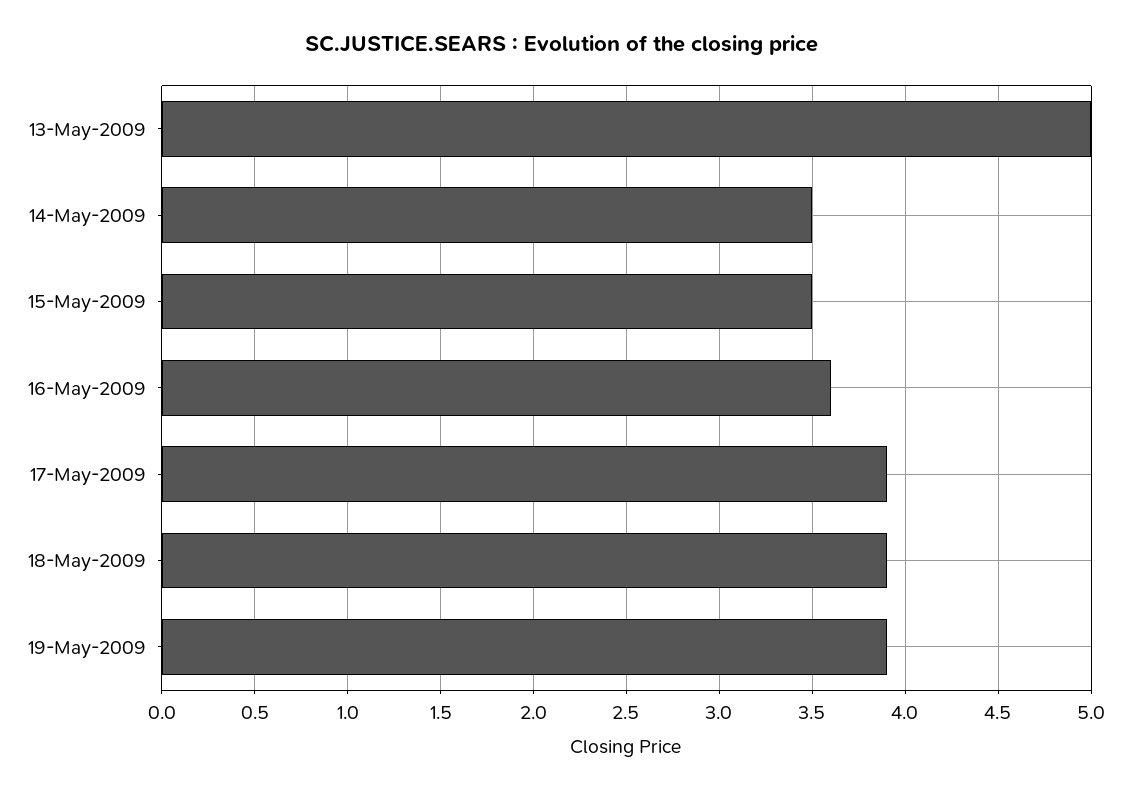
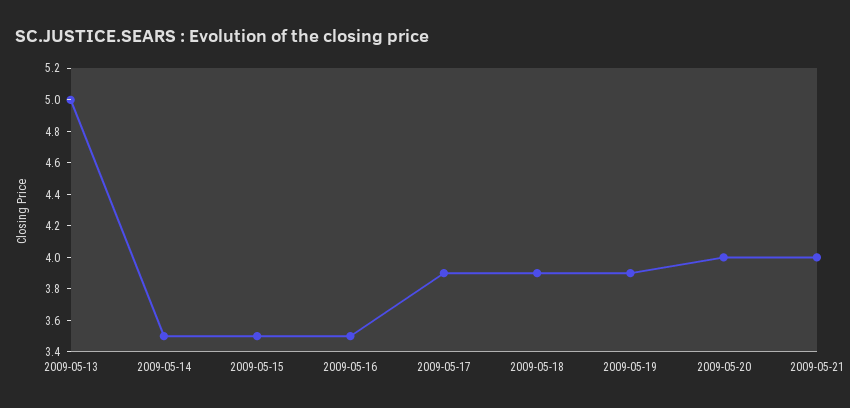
16-May-2009: 3.6 -> 3.5
2009-05-20: none -> 4
2009-05-21: none -> 4

